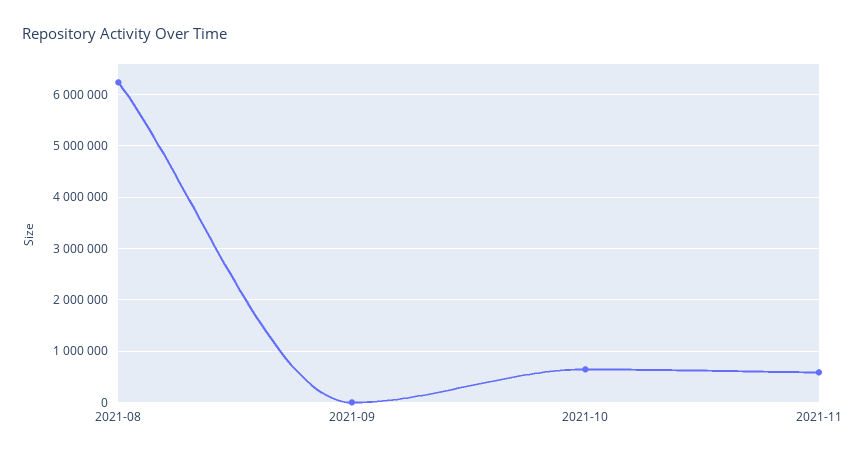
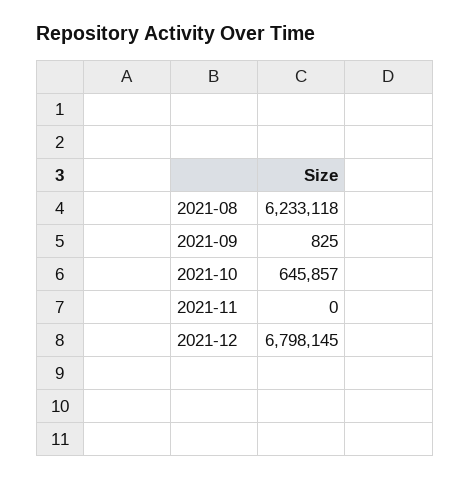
2021-11: 600000 -> 0
2021-12: none -> 6798145

